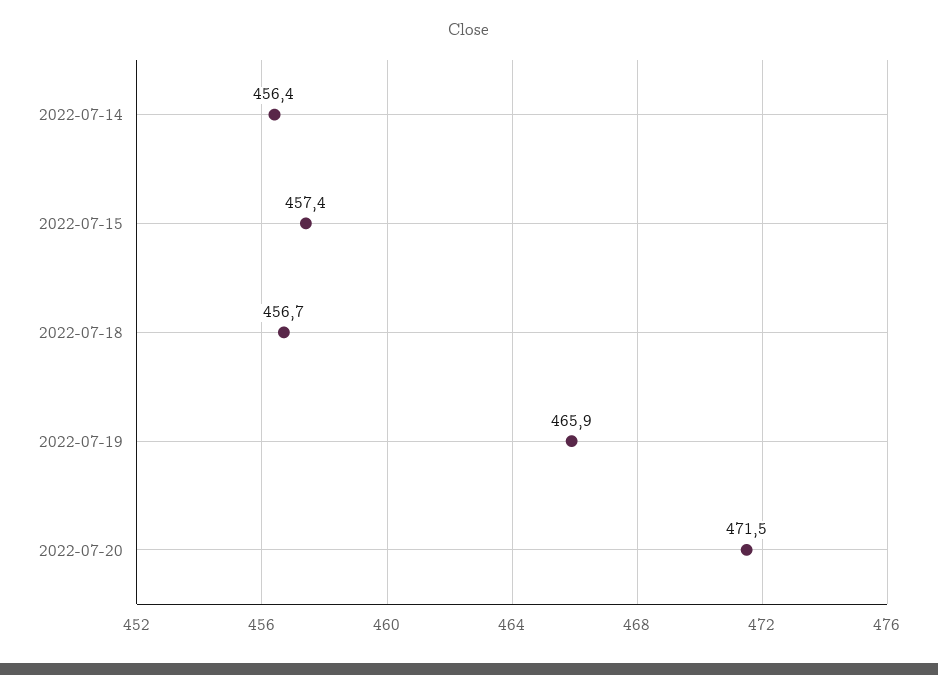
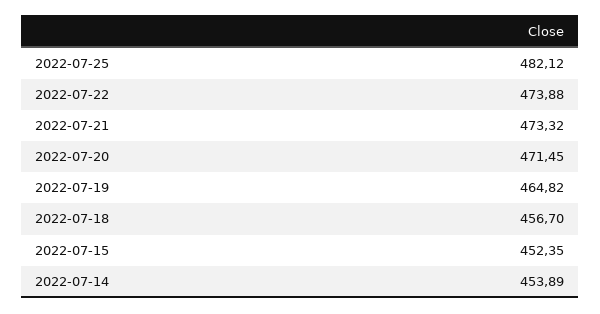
2022-07-14: 456.4 -> 453.89
2022-07-15: 457.4 -> 452.35
2022-07-19: 465.9 -> 464.82
2022-07-25: none -> 482.12
2022-07-22: none -> 473.88
2022-07-21: none -> 473.32

